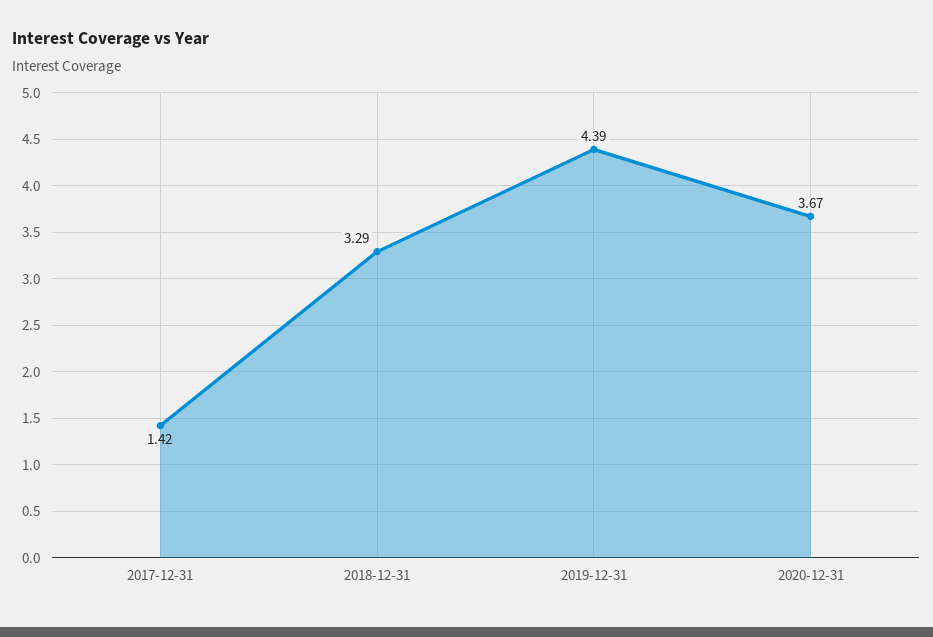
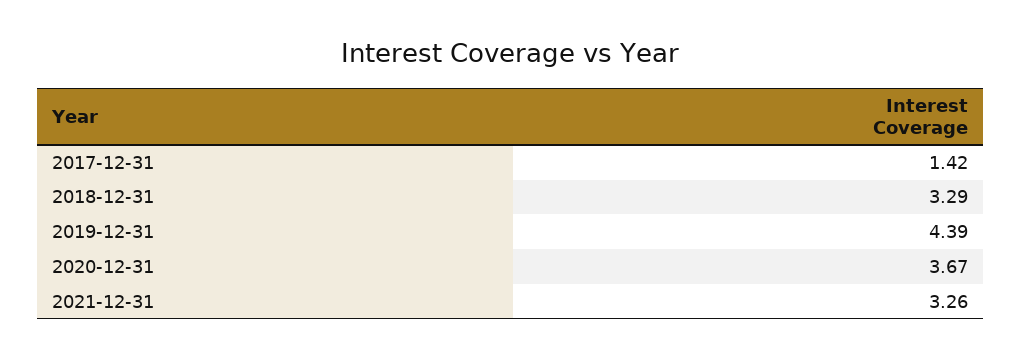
2021-12-31: none -> 3.26

